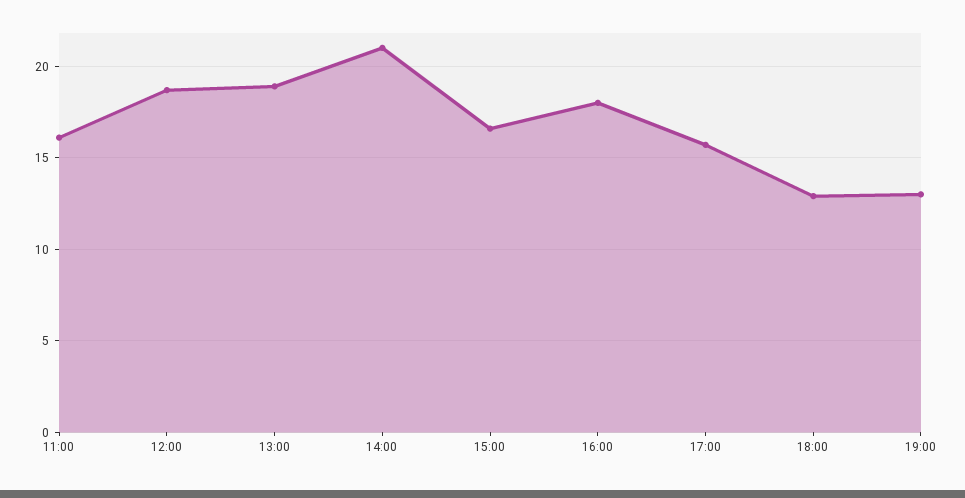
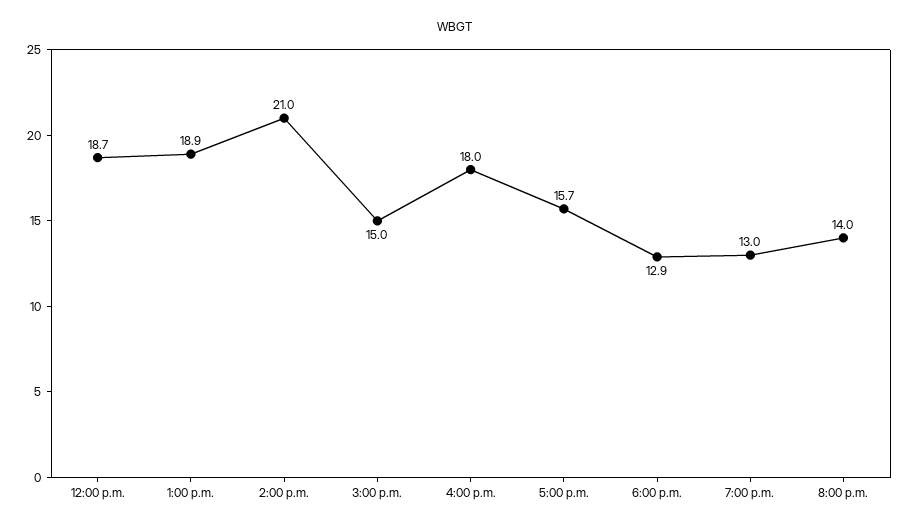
11:00: 16 -> none
15:00: 16.5 -> 15
8:00 p.m.: none -> 14

